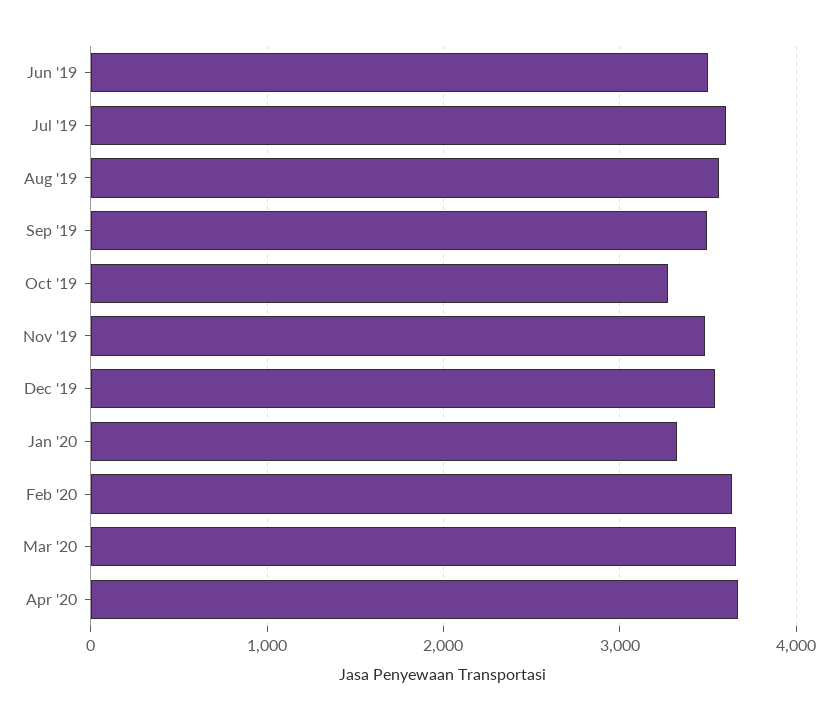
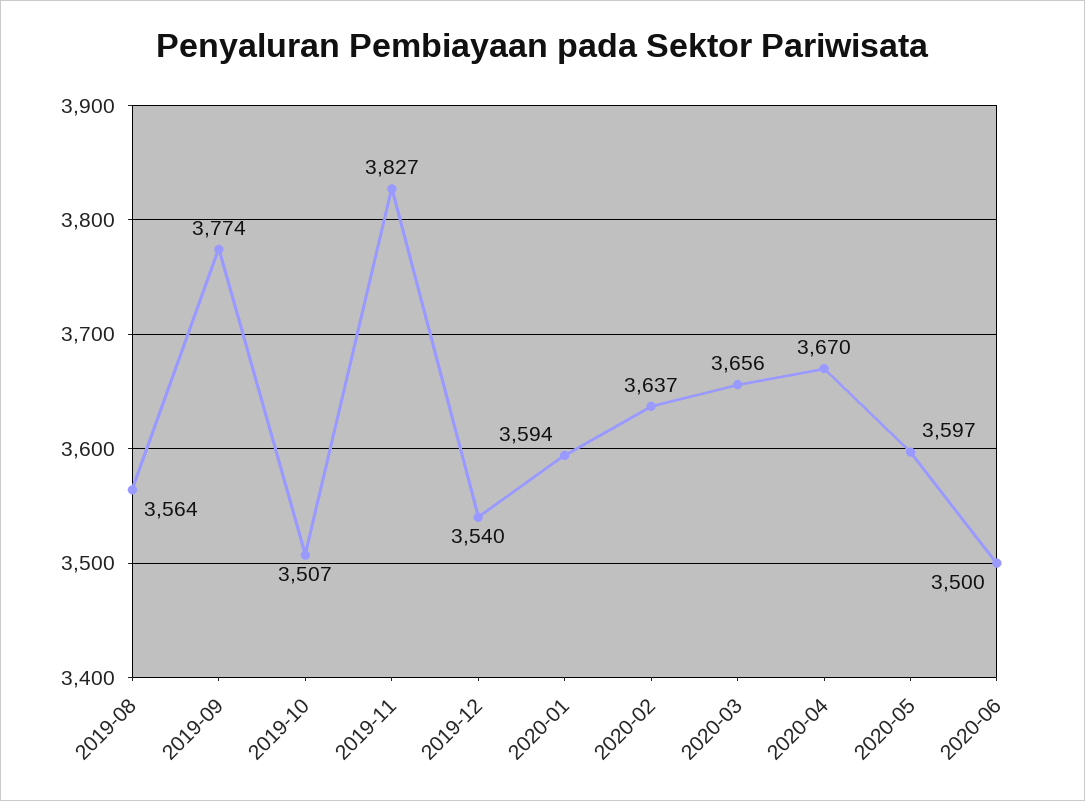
Jun '19: 3500 -> none
Jul '19: 3600 -> none
Sep '19: 3500 -> 3774
Oct '19: 3300 -> 3507
Nov '19: 3500 -> 3827
Jan '20: 3300 -> 3594
2020-05: none -> 3597
2020-06: none -> 3500

